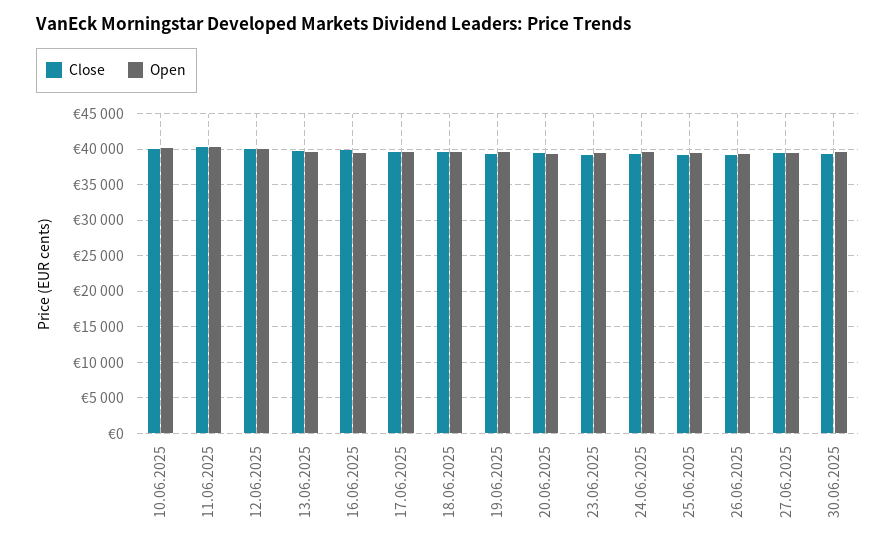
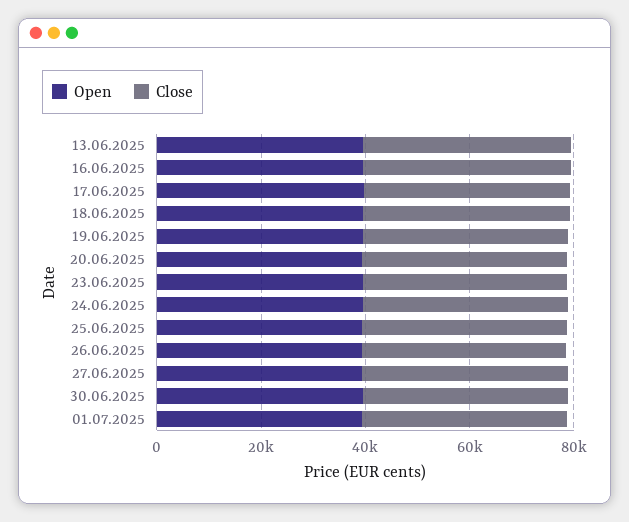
Close, 10.06.2025: 40000 -> none
Open, 10.06.2025: 40000 -> none
Close, 11.06.2025: 40000 -> none
Open, 11.06.2025: 40000 -> none
Close, 12.06.2025: 40000 -> none
Open, 12.06.2025: 40000 -> none
Open, 01.07.2025: none -> 40000
Close, 01.07.2025: none -> 40000

